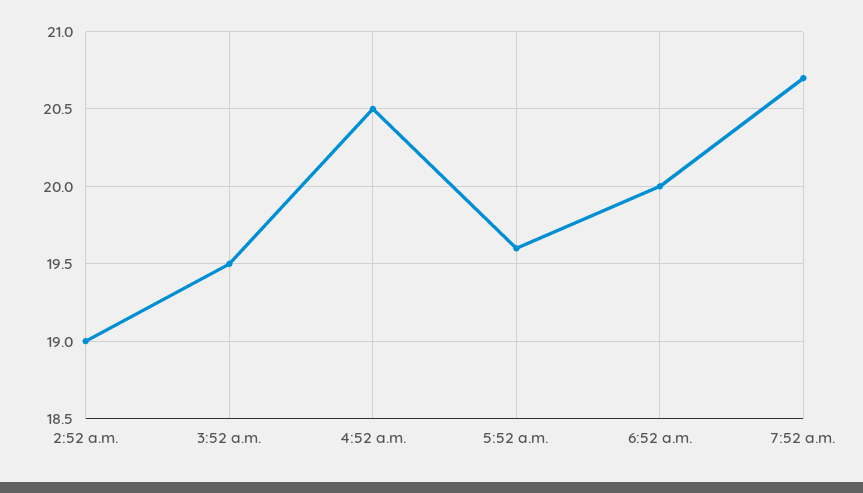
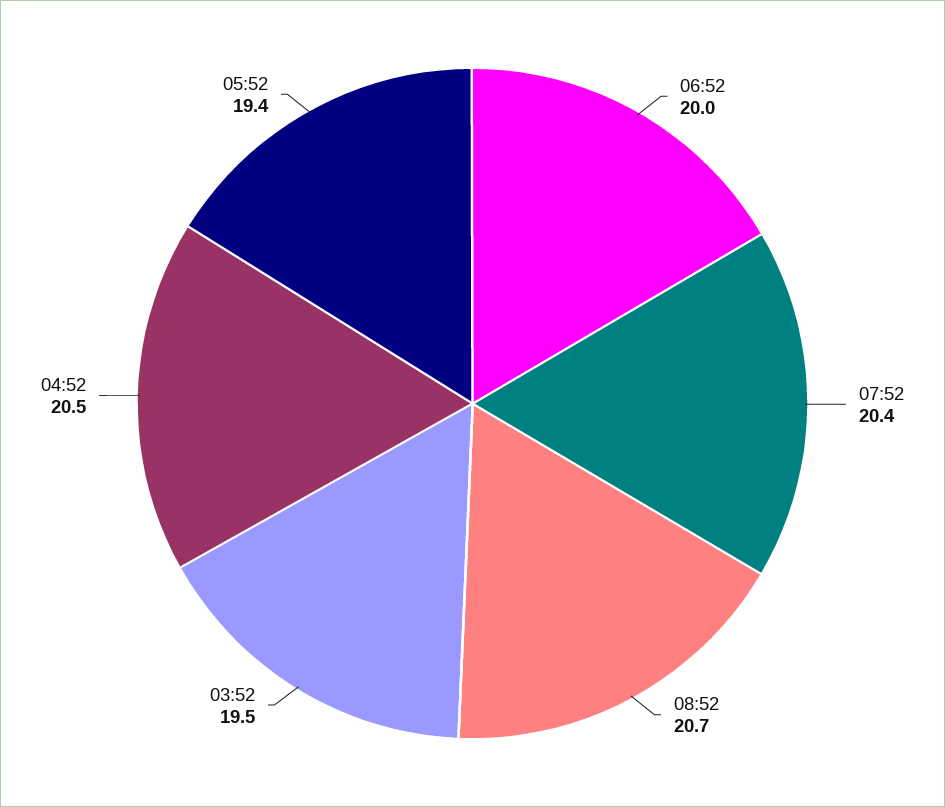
2:52 a.m.: 19 -> none
5:52 a.m.: 19.6 -> 19.4
7:52 a.m.: 20.7 -> 20.4
08:52: none -> 20.7

